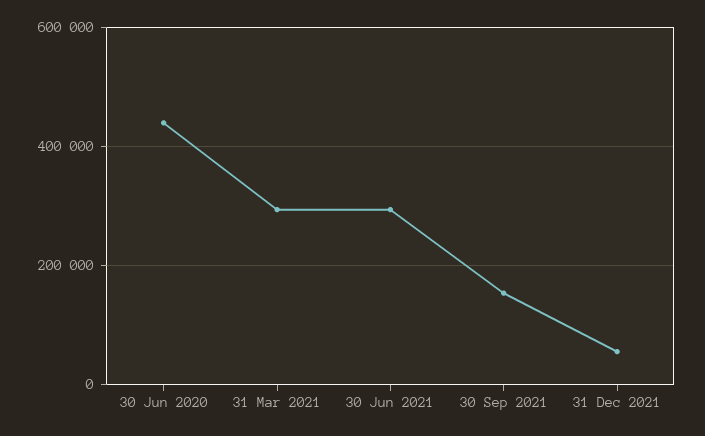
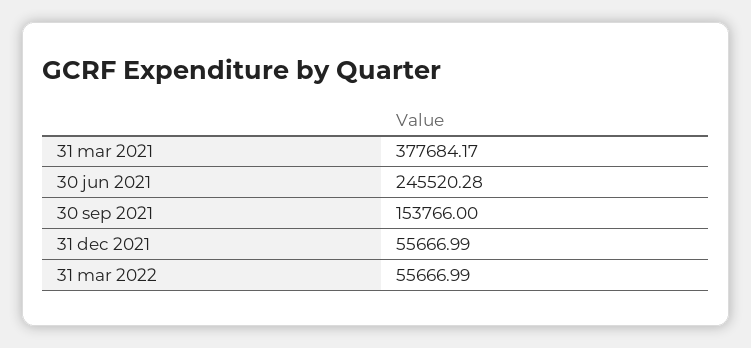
30 Jun 2020: 440000 -> none
31 Mar 2021: 300000 -> 377684.17
30 Jun 2021: 300000 -> 245520.28
31 mar 2022: none -> 55666.99

